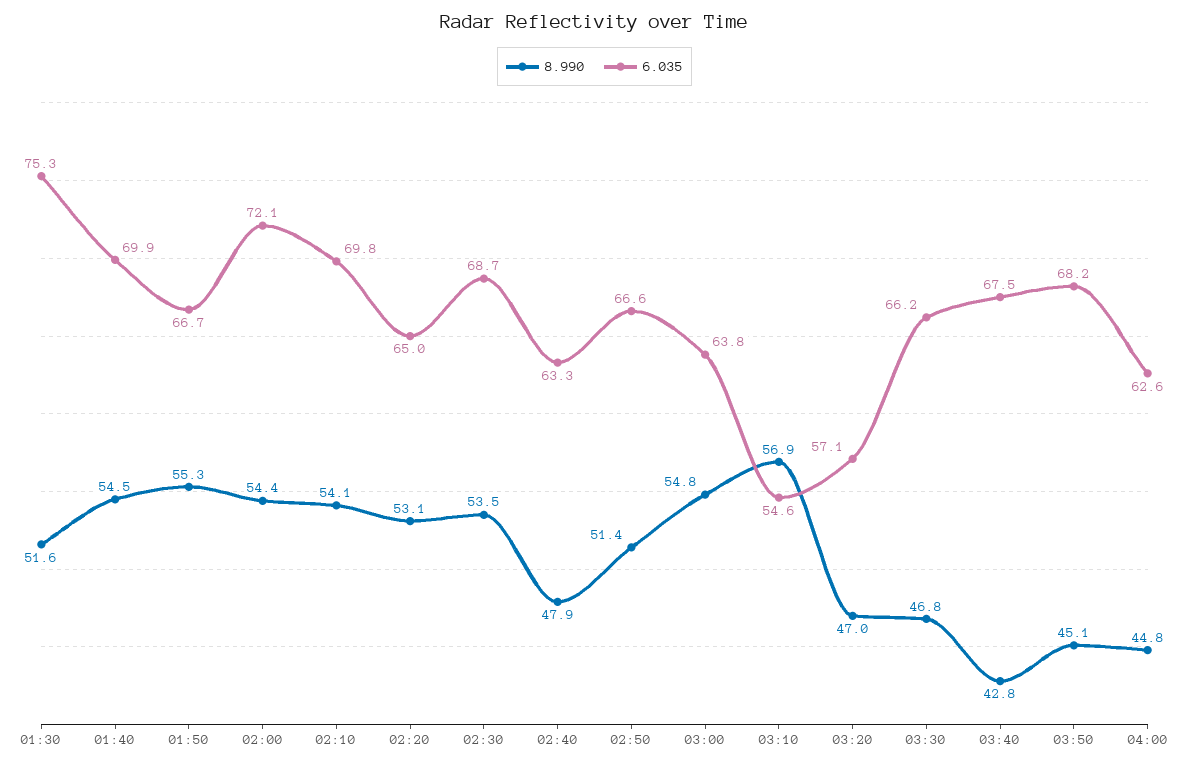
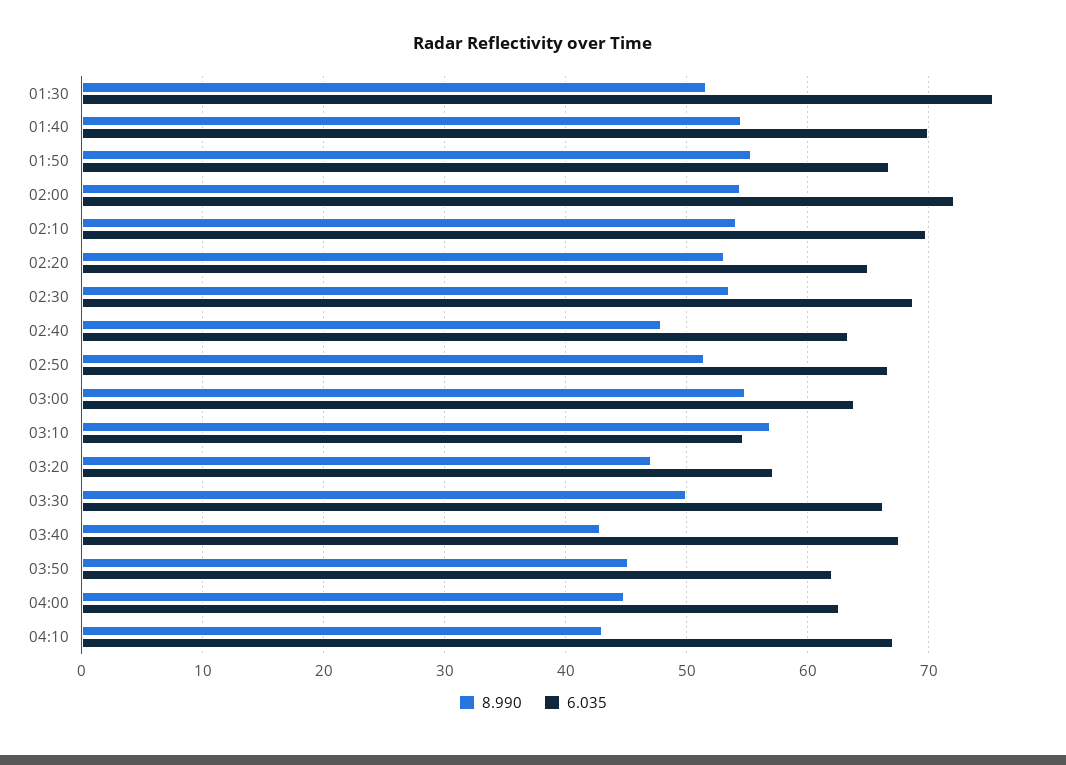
8.990, 03:30: 46.8 -> 50
6.035, 03:50: 68.2 -> 62
8.990, 04:10: none -> 43
6.035, 04:10: none -> 67

